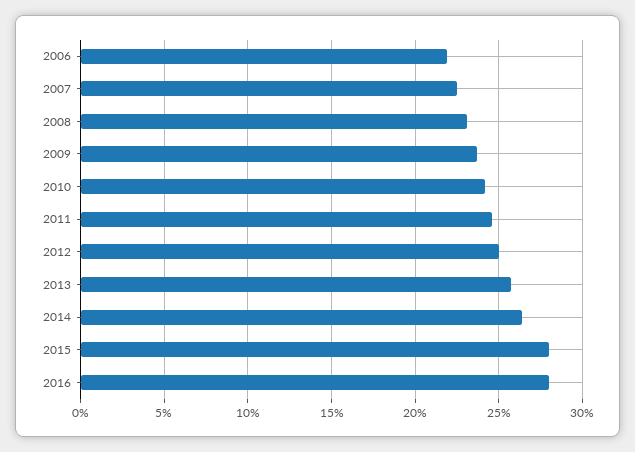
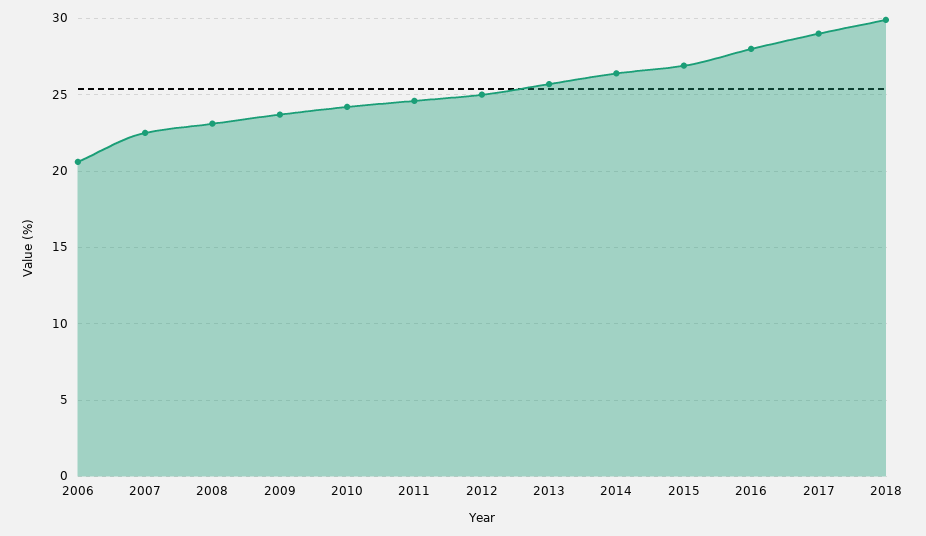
2006: 22 -> 20.5
2015: 28 -> 27
2017: none -> 29
2018: none -> 30

